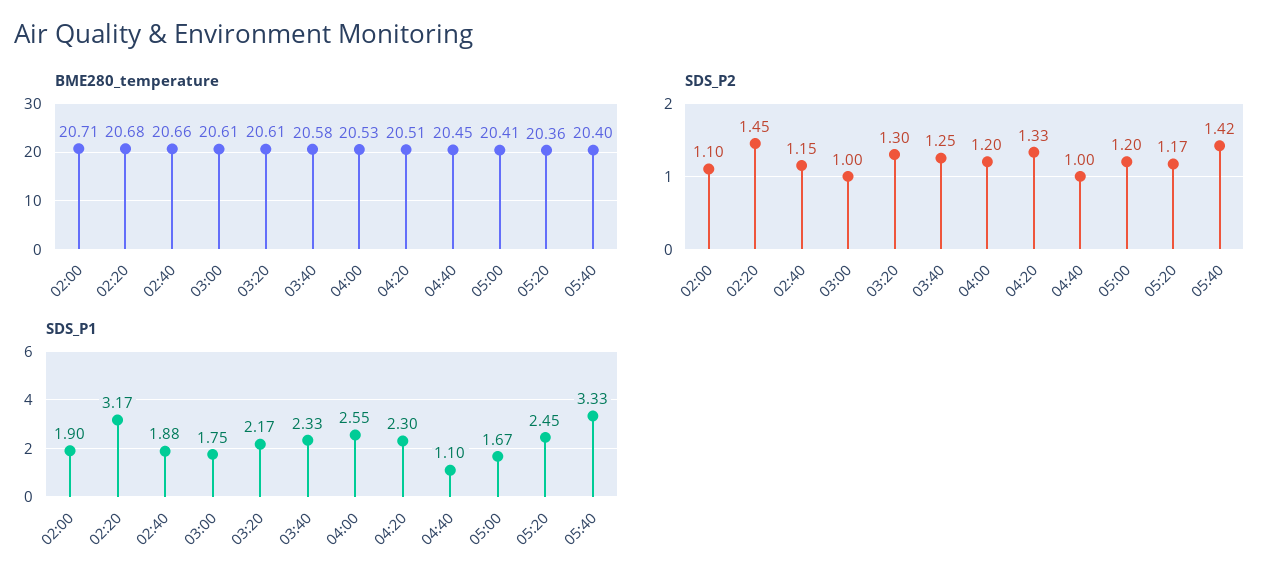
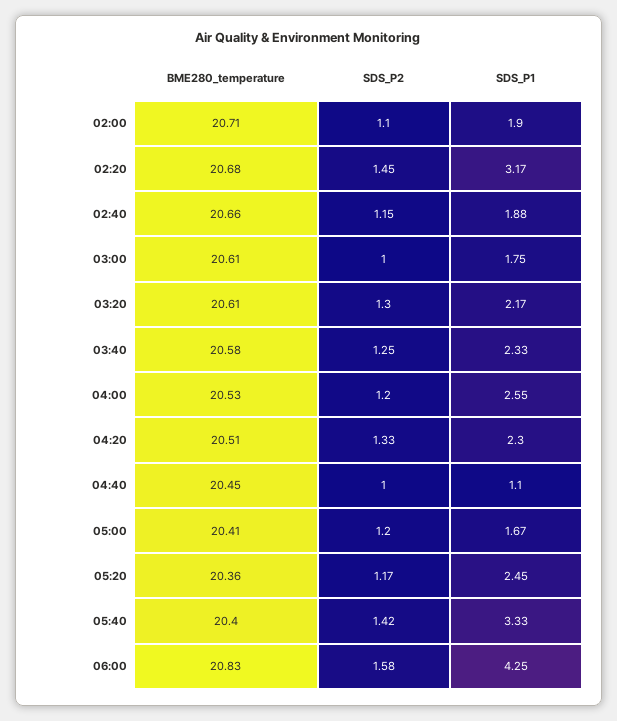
BME280_temperature, 06:00: none -> 20.83
SDS_P2, 06:00: none -> 1.58
SDS_P1, 06:00: none -> 4.25

